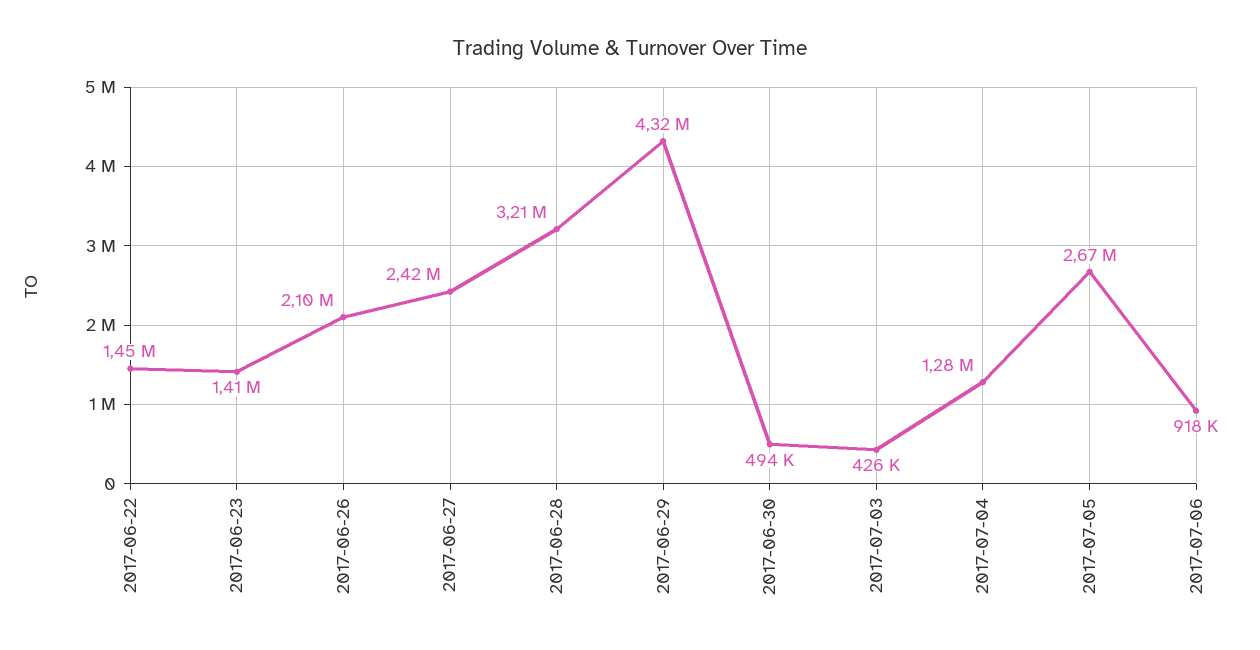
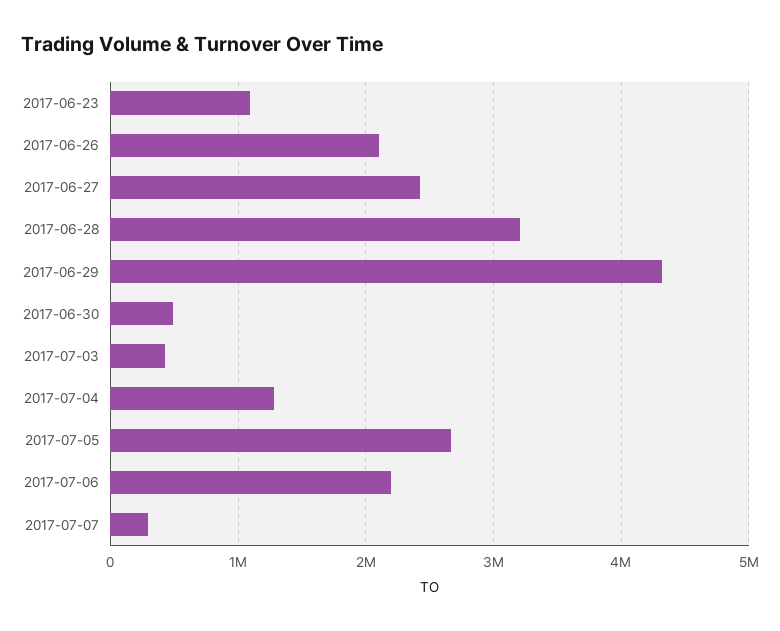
2017-06-22: 1450000 -> none
2017-06-23: 1410000 -> 1100000
2017-07-06: 918000 -> 2200000
2017-07-07: none -> 300000

